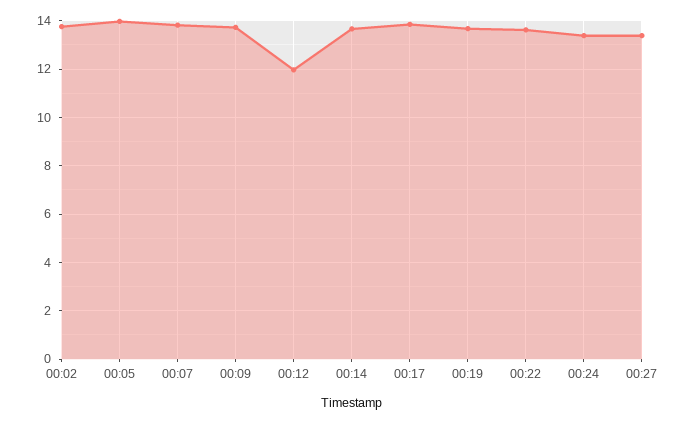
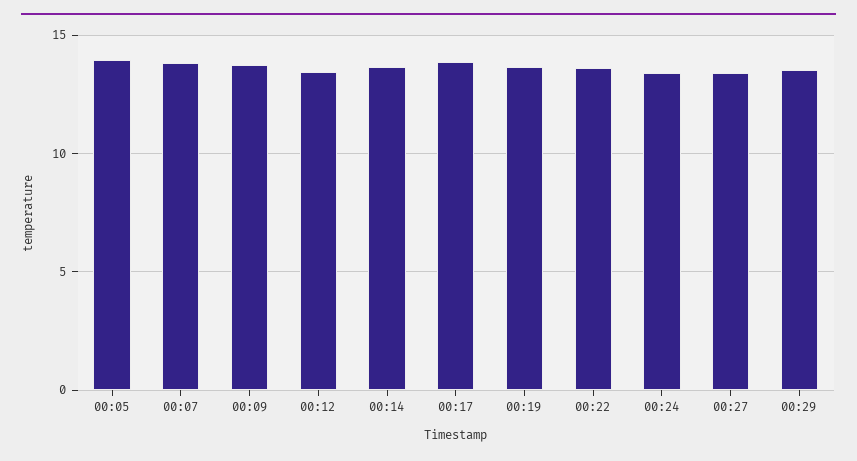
00:02: 13.75 -> none
00:12: 12 -> 13.5
00:29: none -> 13.5

